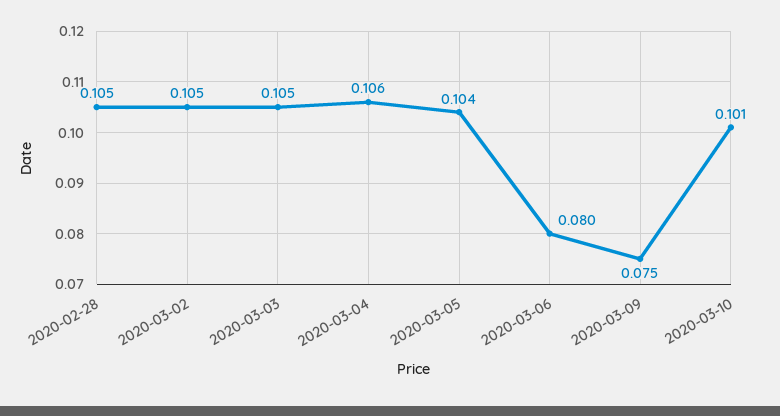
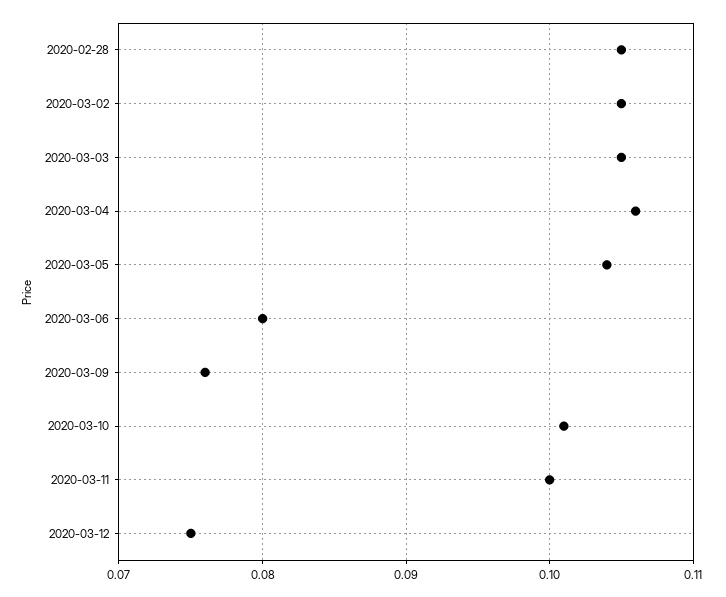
2020-03-09: 0.075 -> 0.076
2020-03-11: none -> 0.1
2020-03-12: none -> 0.075

